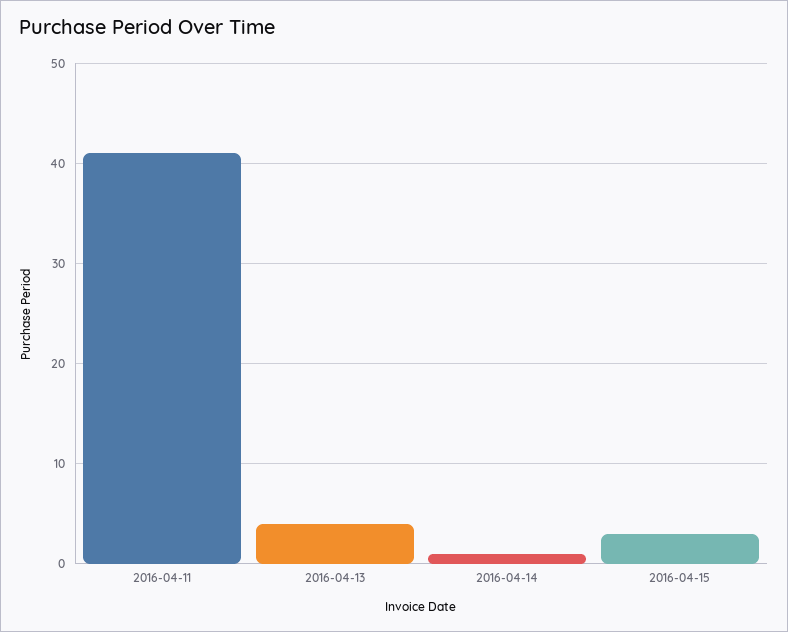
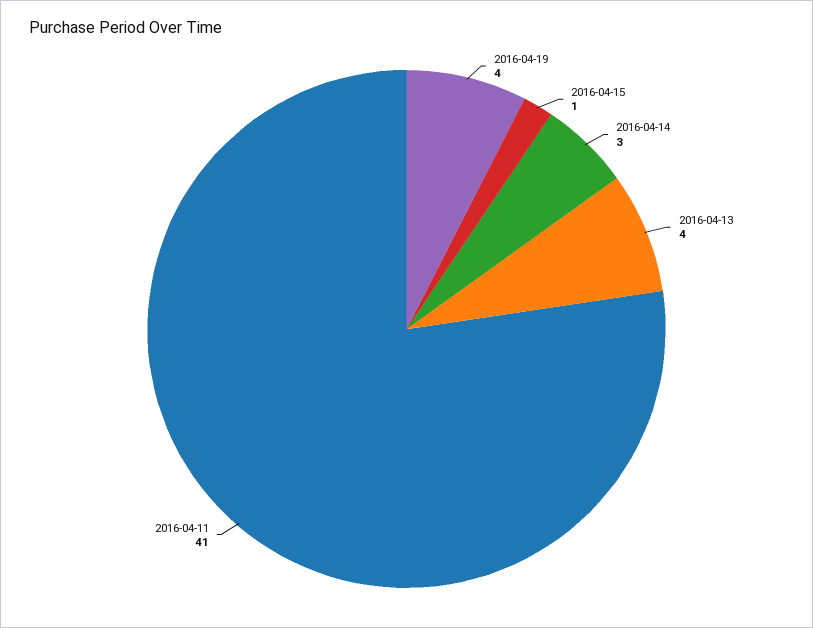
2016-04-14: 1 -> 3
2016-04-15: 3 -> 1
2016-04-19: none -> 4

